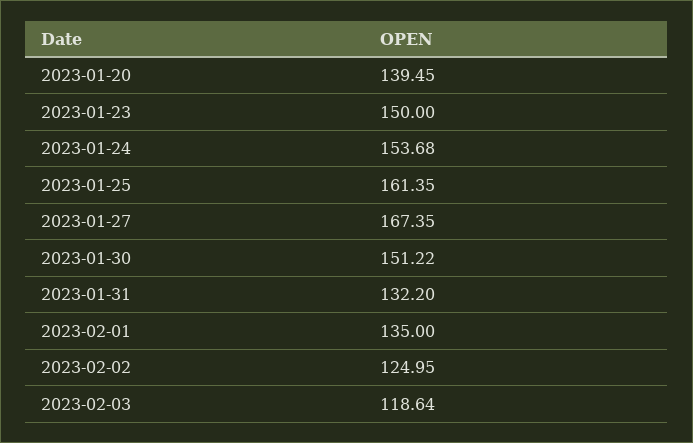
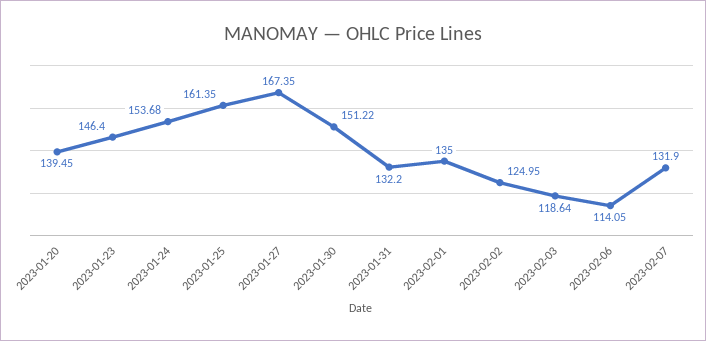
2023-01-23: 150 -> 146.4
2023-02-06: none -> 114.05
2023-02-07: none -> 131.9

